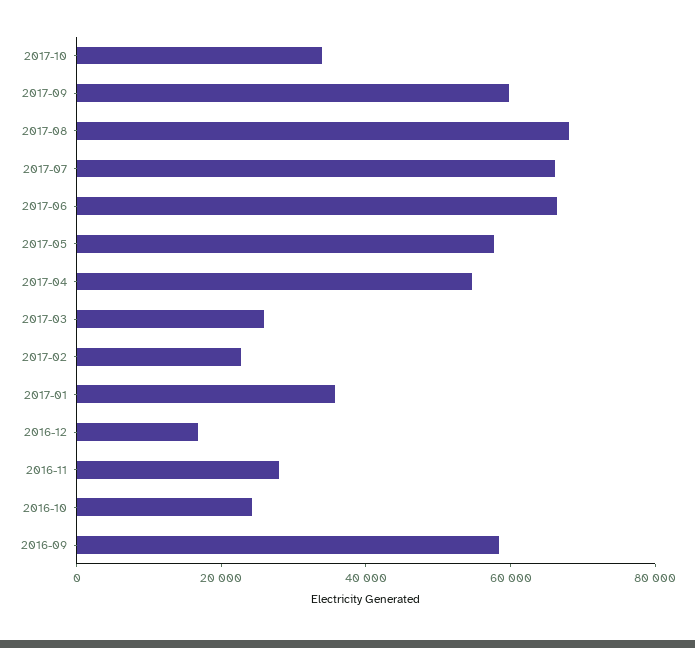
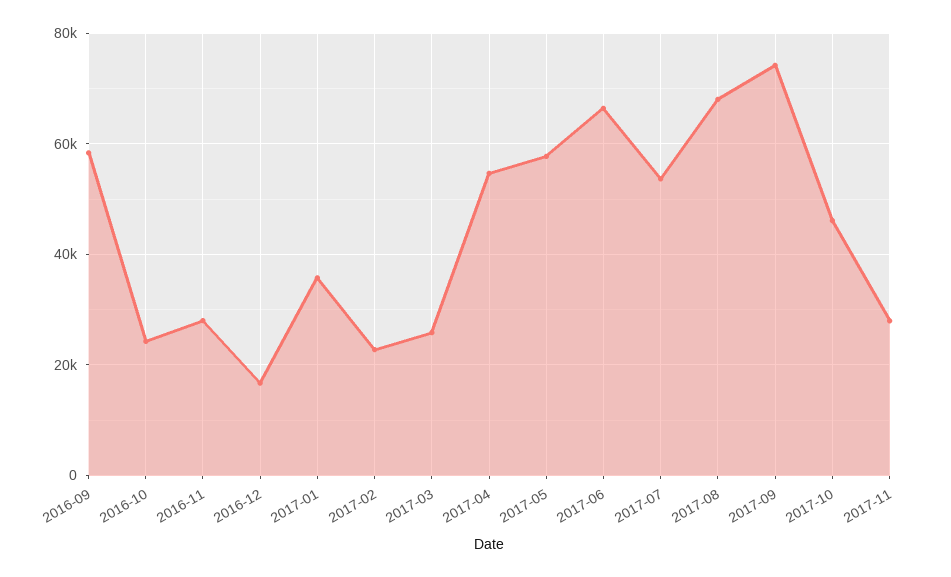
2017-10: 35000 -> 46000
2017-09: 60000 -> 74000
2017-07: 65000 -> 54000
2017-11: none -> 28000

